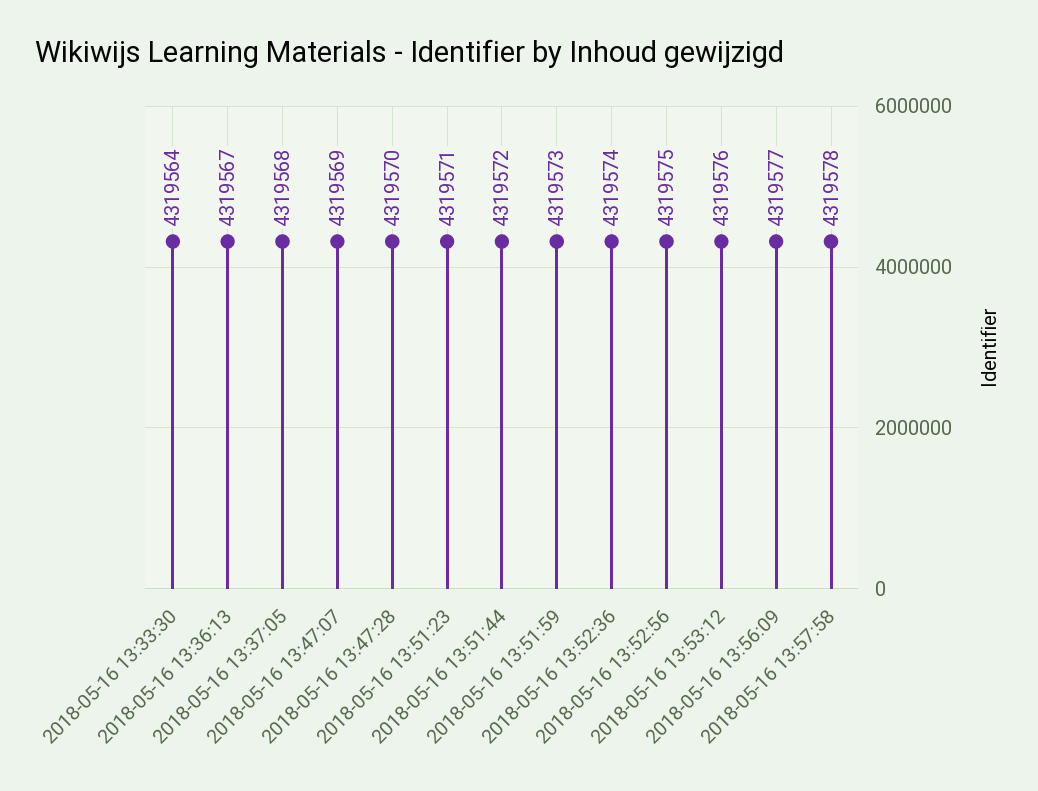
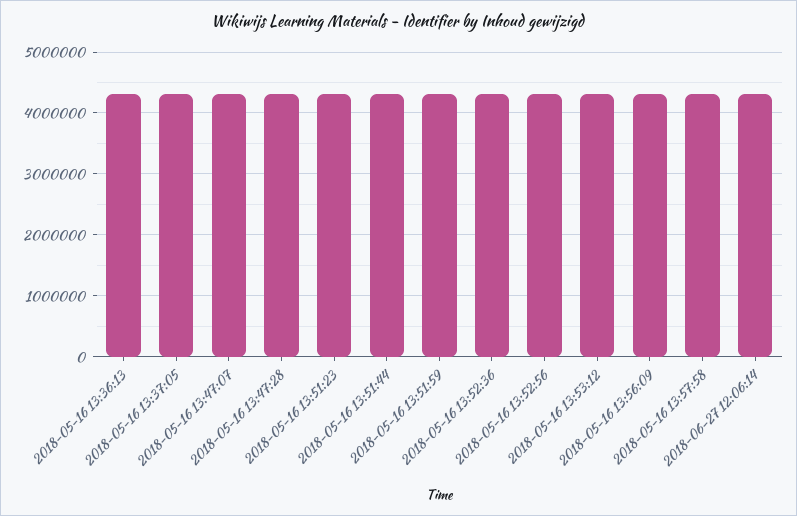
2018-05-16 13:33:30: 4319564 -> none
2018-06-27 12:06:14: none -> 4300000

